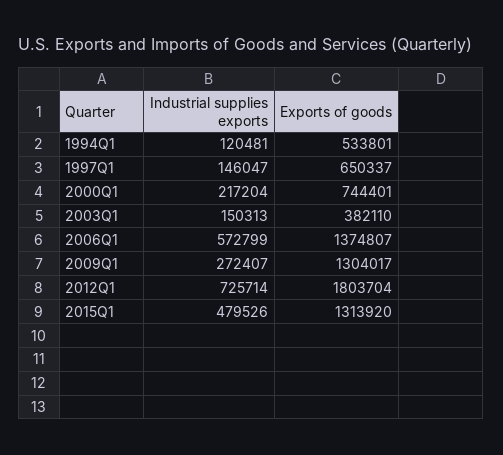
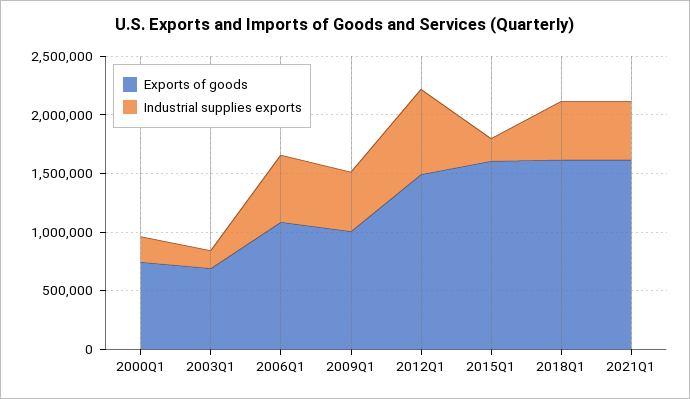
Industrial supplies exports, 1994Q1: 120481 -> none
Exports of goods, 1994Q1: 533801 -> none
Industrial supplies exports, 1997Q1: 146047 -> none
Exports of goods, 1997Q1: 650337 -> none
Exports of goods, 2003Q1: 382110 -> 700000
Exports of goods, 2006Q1: 1374807 -> 1100000
Industrial supplies exports, 2009Q1: 272407 -> 500000
Exports of goods, 2009Q1: 1304017 -> 1000000
Exports of goods, 2012Q1: 1803704 -> 1500000
Industrial supplies exports, 2015Q1: 479526 -> 200000
Exports of goods, 2015Q1: 1313920 -> 1600000
Exports of goods, 2018Q1: none -> 1600000
Industrial supplies exports, 2018Q1: none -> 500000
Exports of goods, 2021Q1: none -> 1600000
Industrial supplies exports, 2021Q1: none -> 500000

